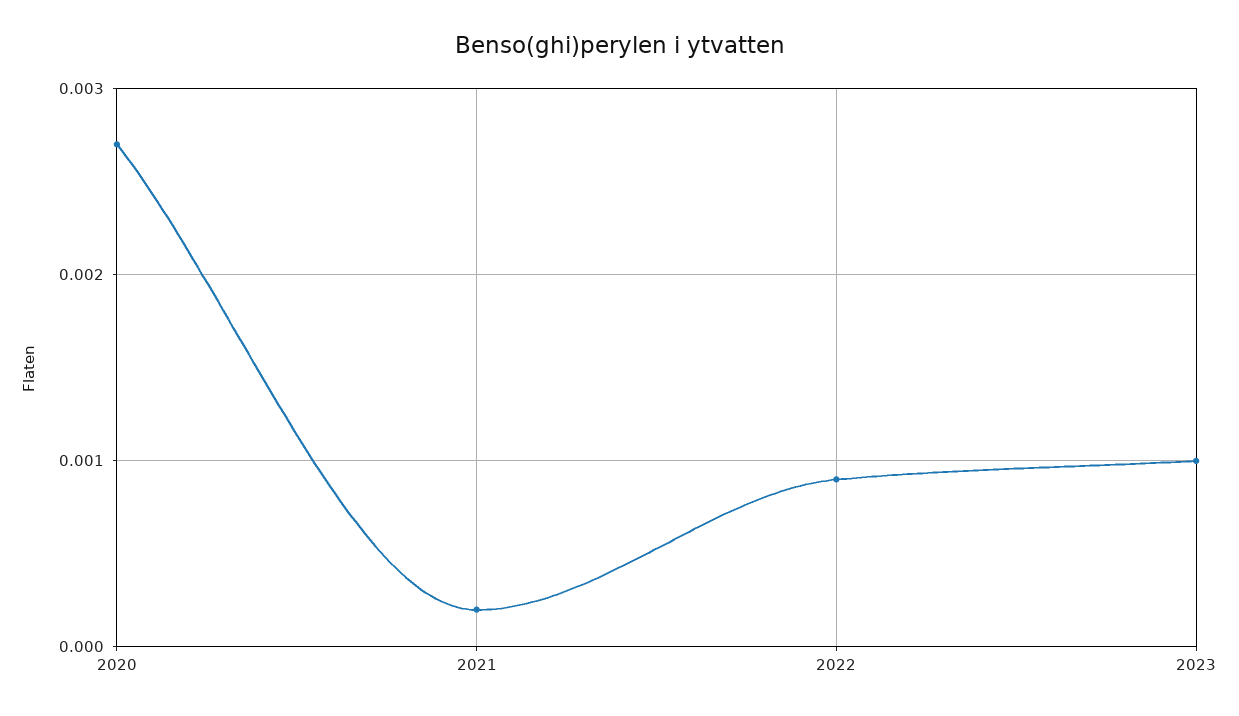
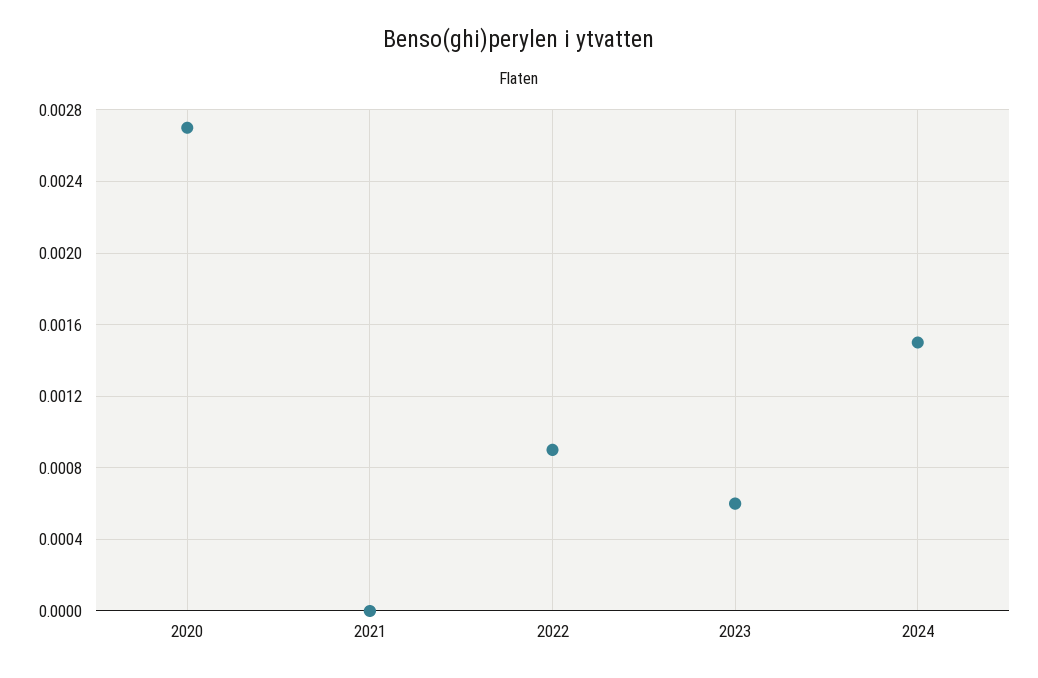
2021: 0.0002 -> 0
2023: 0.001 -> 0.0006
2024: none -> 0.0015

